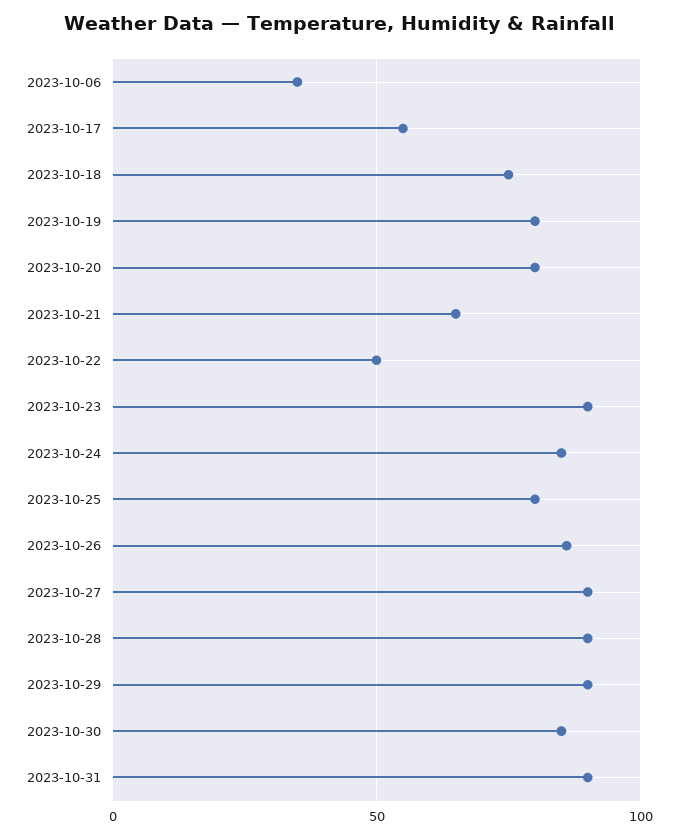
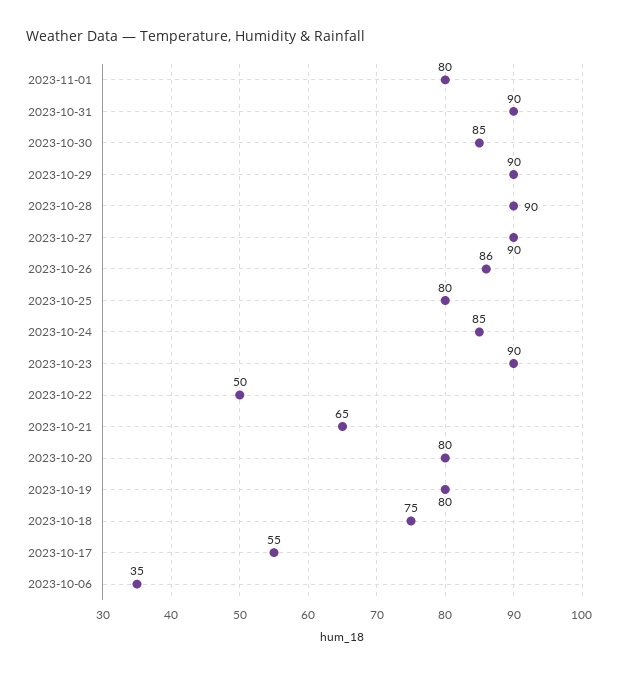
2023-11-01: none -> 80

